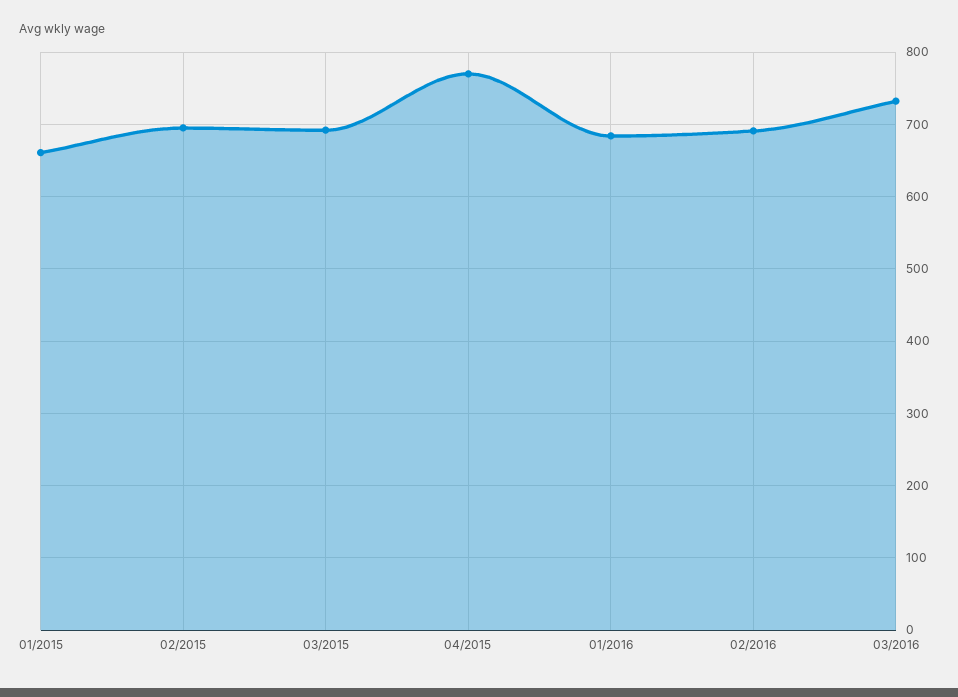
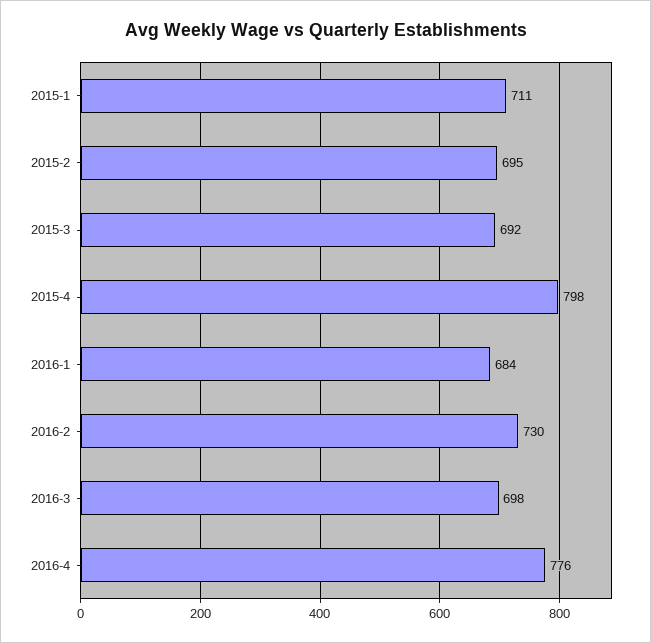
01/2015: 660 -> 711
04/2015: 770 -> 798
02/2016: 690 -> 730
03/2016: 730 -> 698
2016-4: none -> 776

